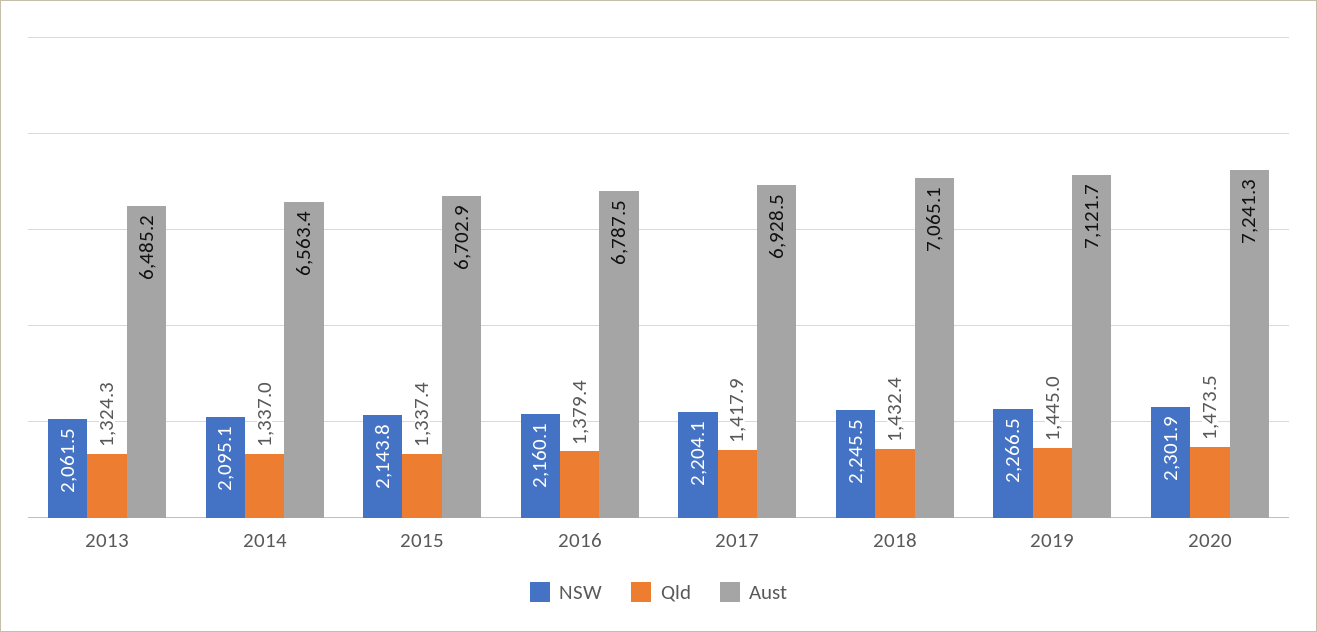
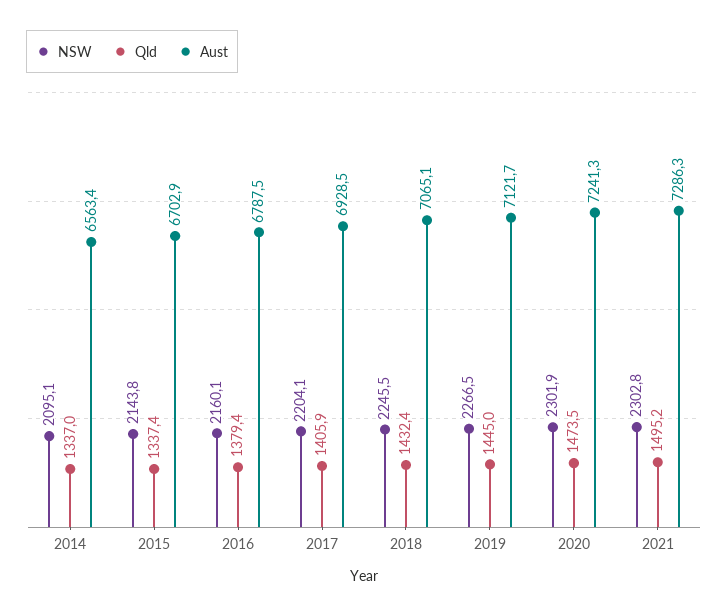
NSW, 2013: 2061.5 -> none
Qld, 2013: 1324.3 -> none
Aust, 2013: 6485.2 -> none
Qld, 2017: 1417.9 -> 1405.9
NSW, 2021: none -> 2302.8
Qld, 2021: none -> 1495.2
Aust, 2021: none -> 7286.3

